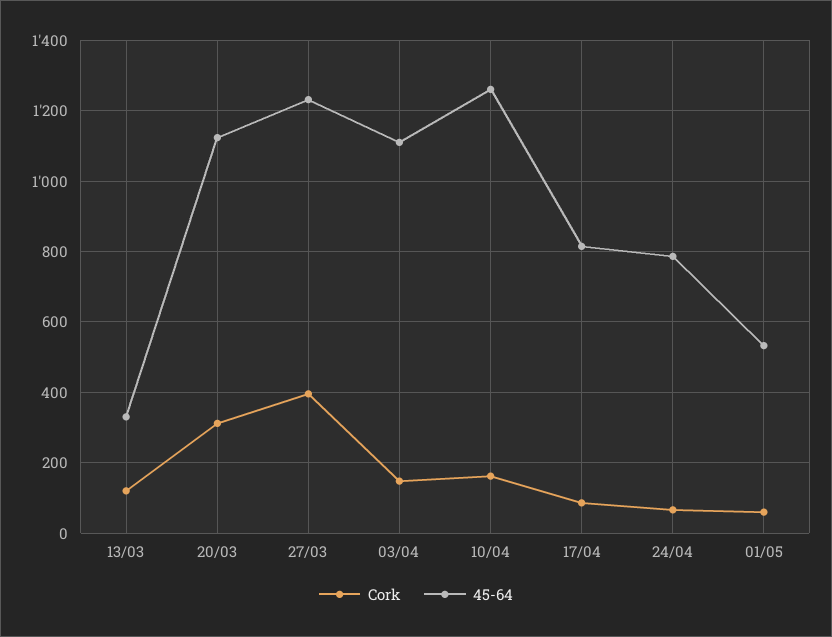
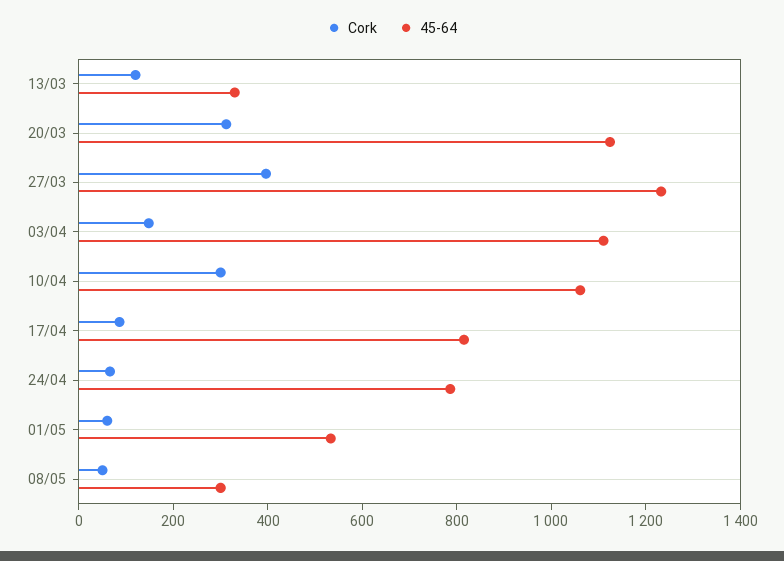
Cork, 10/04: 160 -> 300
45-64, 10/04: 1260 -> 1050
Cork, 08/05: none -> 50
45-64, 08/05: none -> 300

